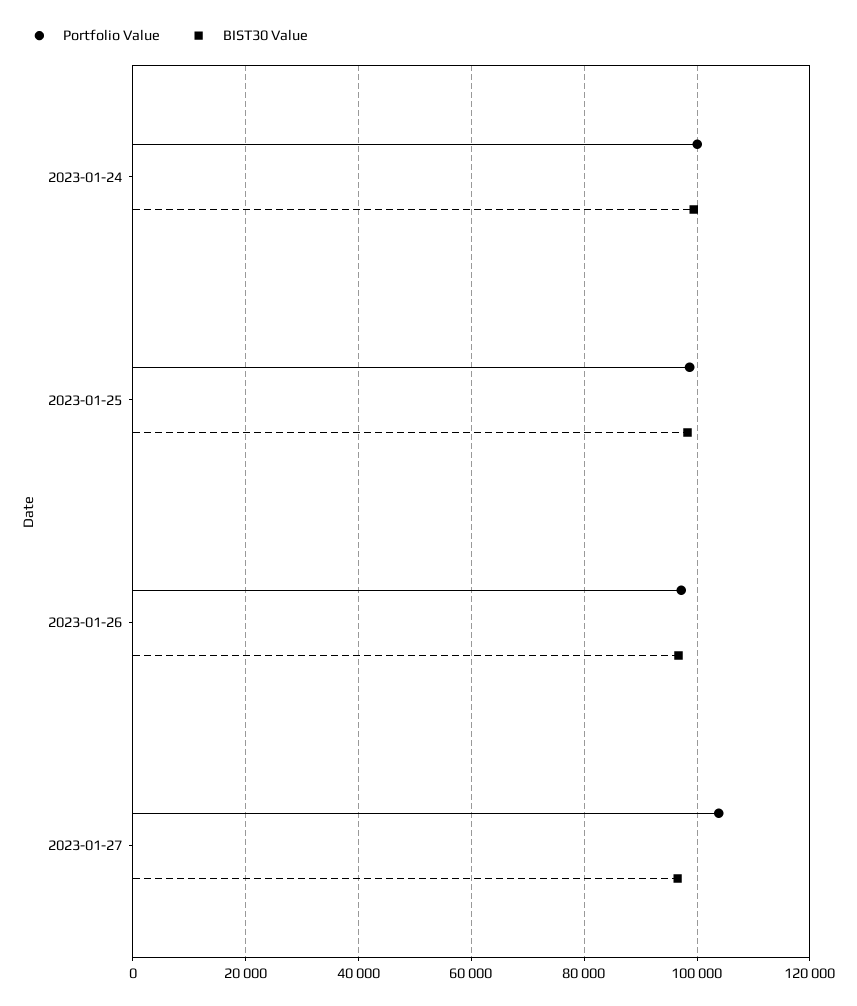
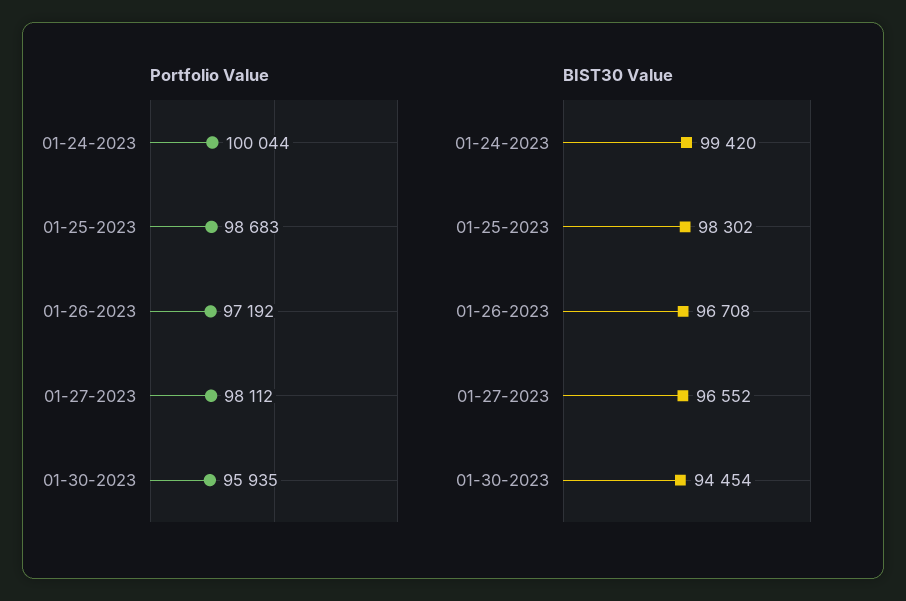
Portfolio Value, 2023-01-27: 104000 -> 98112
Portfolio Value, 01-30-2023: none -> 95935
BIST30 Value, 01-30-2023: none -> 94454

